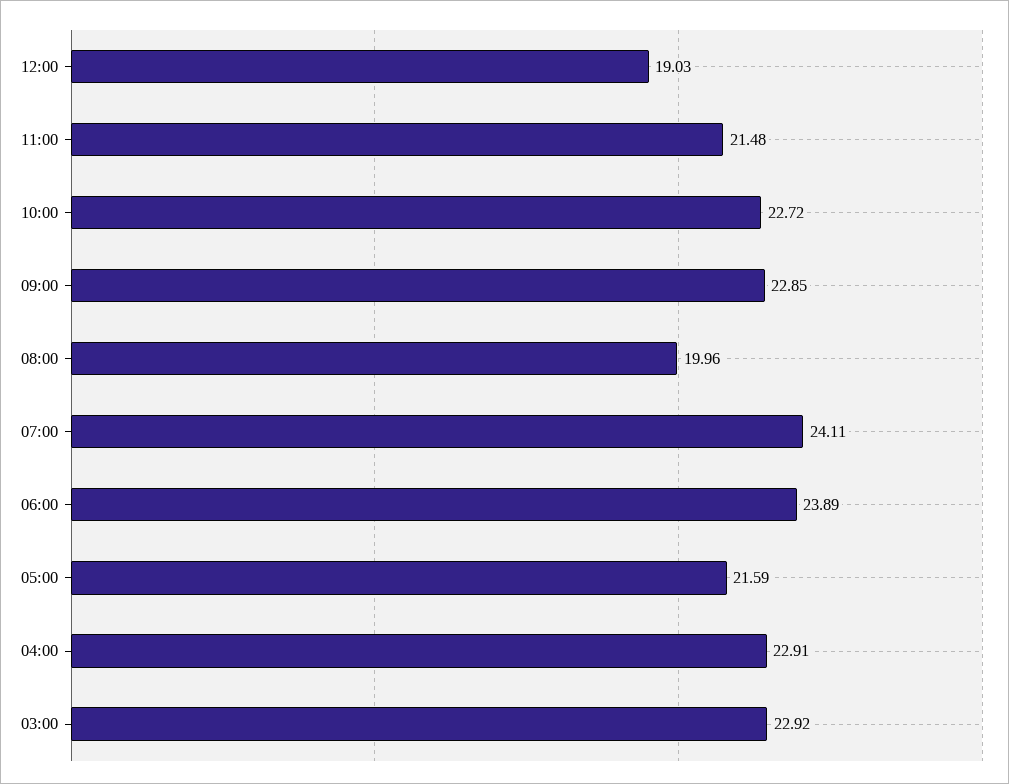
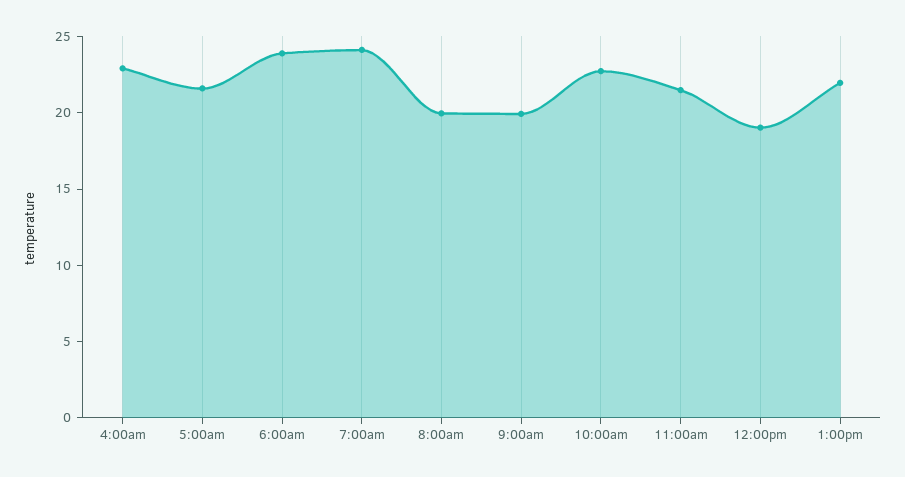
09:00: 22.85 -> 20
03:00: 22.92 -> none
1:00pm: none -> 22

